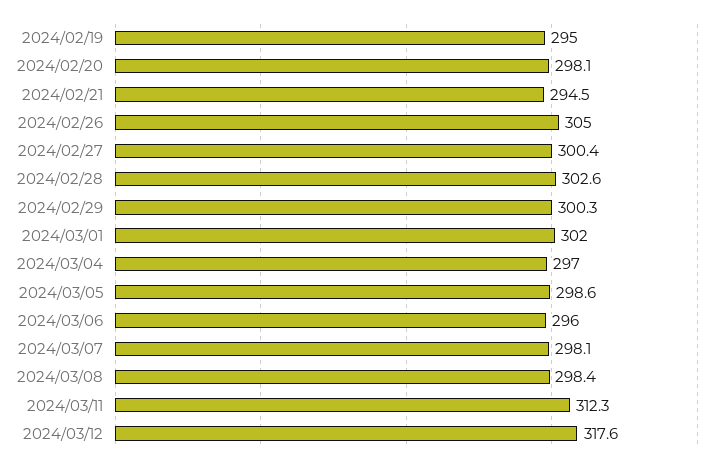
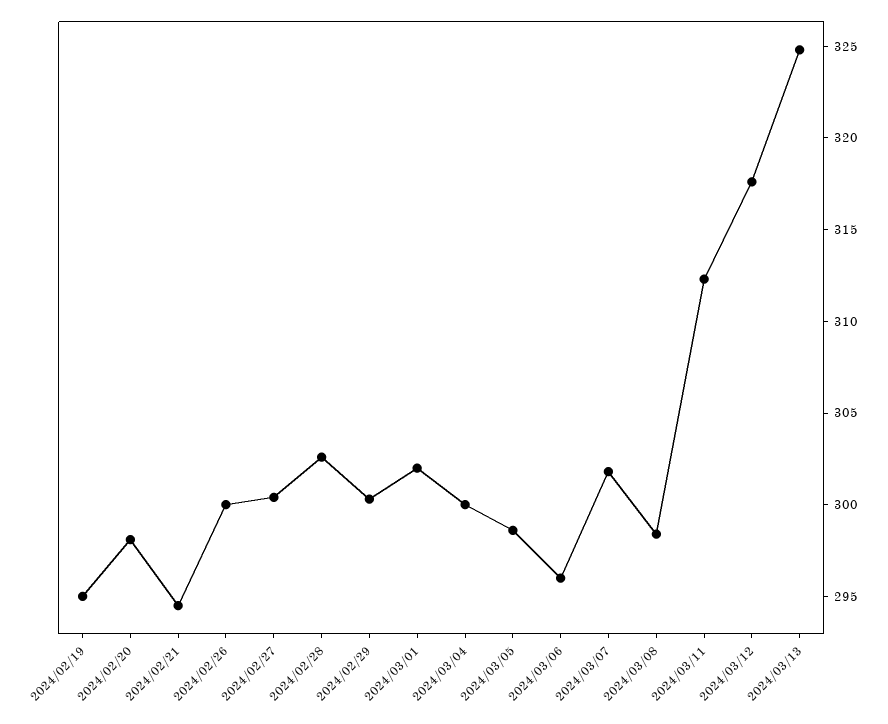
2024/02/26: 305 -> 300
2024/03/04: 297 -> 300
2024/03/07: 298.1 -> 302
2024/03/13: none -> 325

